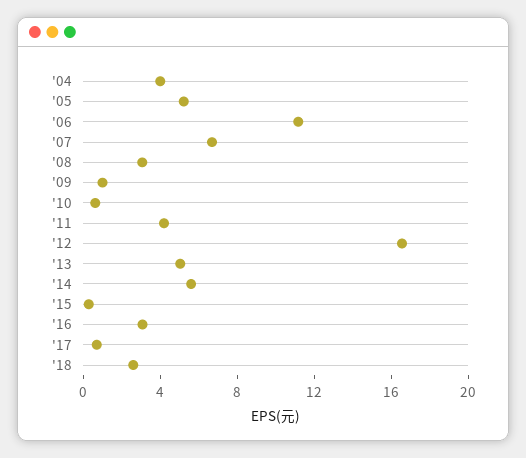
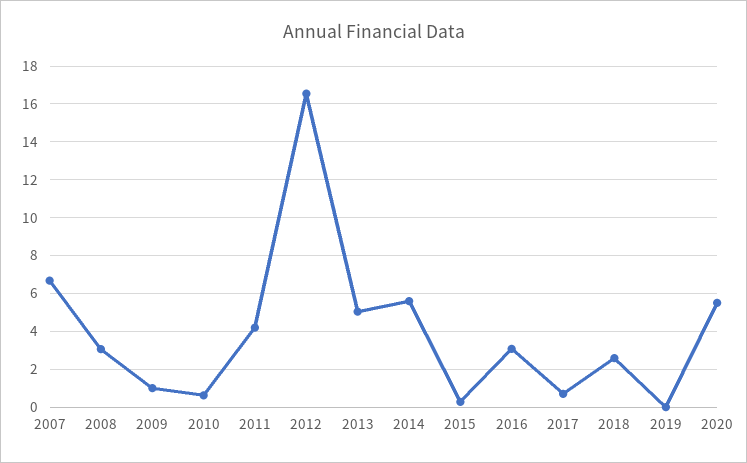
'04: 4 -> none
'05: 5 -> none
'06: 11 -> none
2019: none -> 0
2020: none -> 5.5

